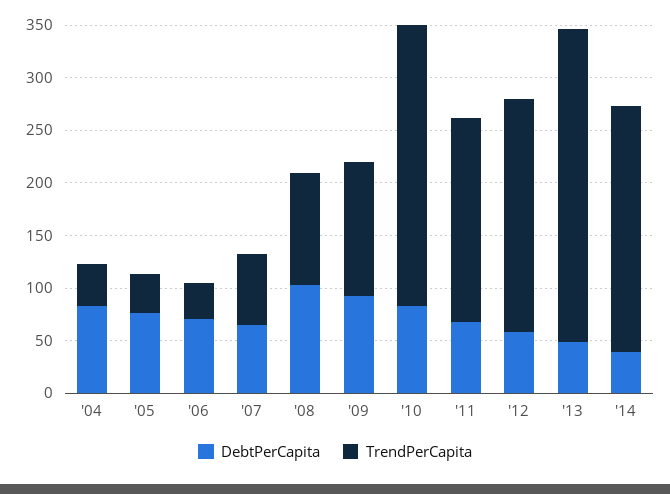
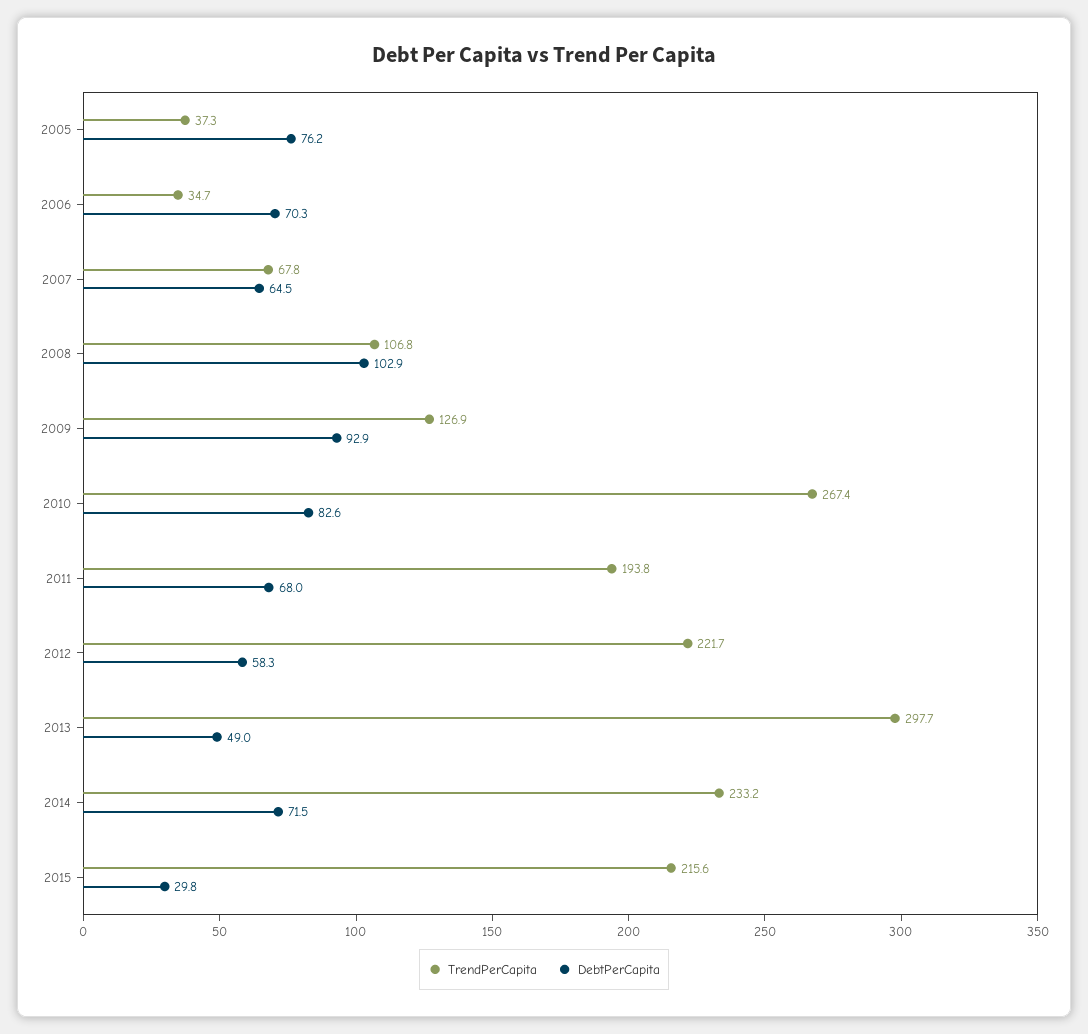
DebtPerCapita, '04: 80 -> none
TrendPerCapita, '04: 40 -> none
DebtPerCapita, '14: 40 -> 71.5
TrendPerCapita, 2015: none -> 215.6
DebtPerCapita, 2015: none -> 29.8

